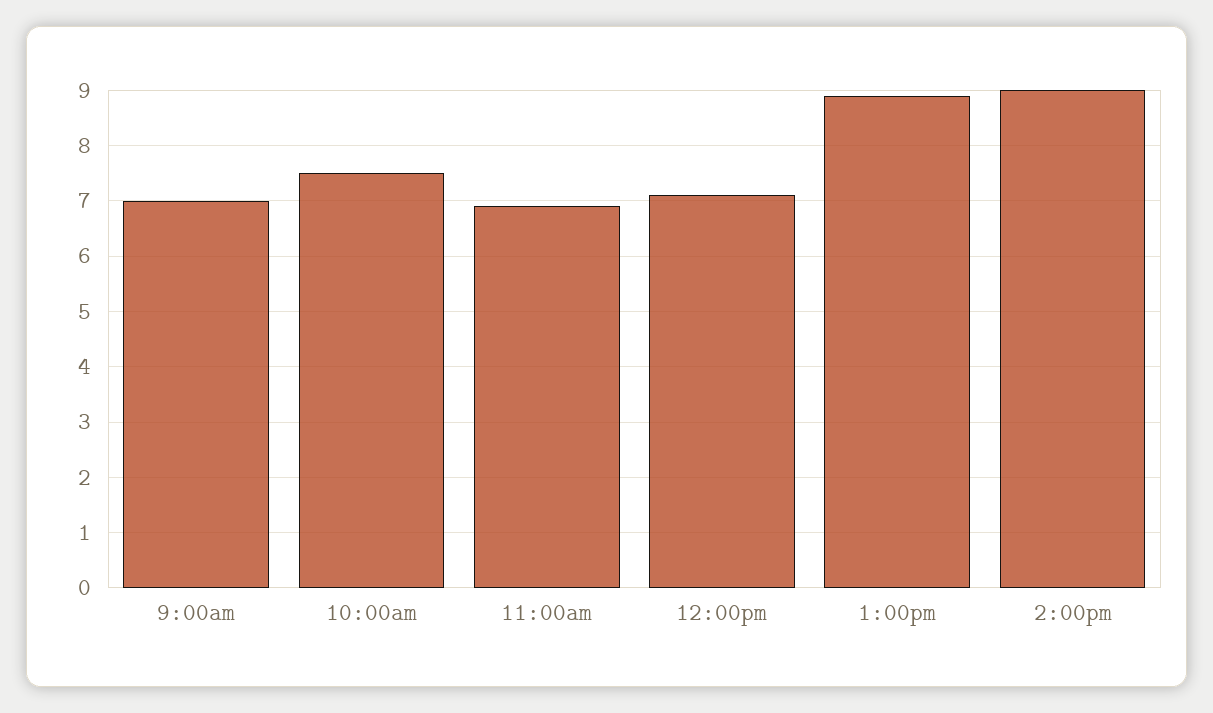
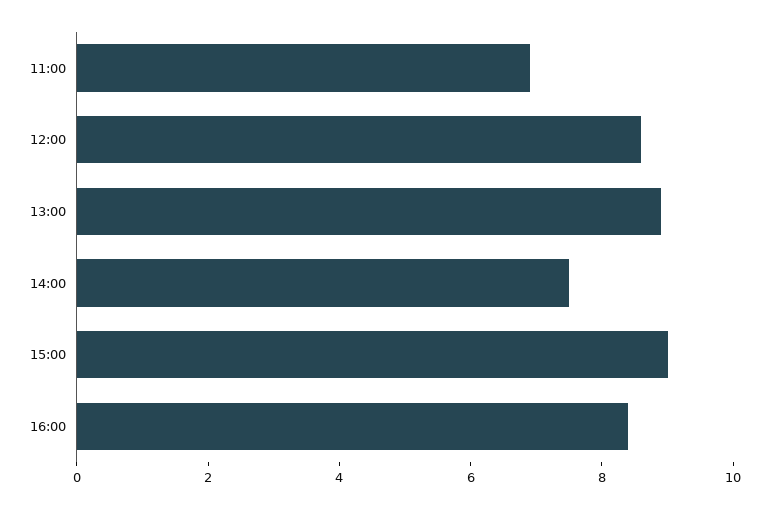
9:00am: 7 -> none
10:00am: 7.5 -> none
12:00pm: 7 -> 8.5
2:00pm: 9 -> 7.5
15:00: none -> 9
16:00: none -> 8.5

